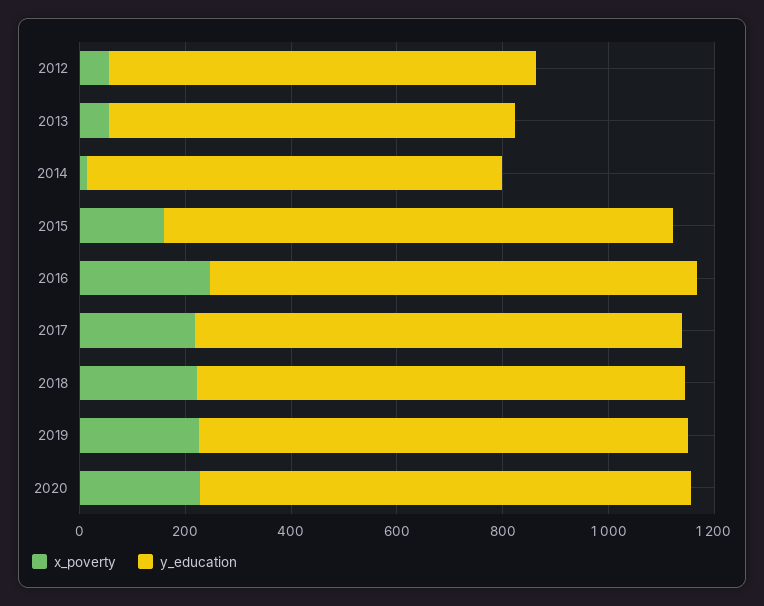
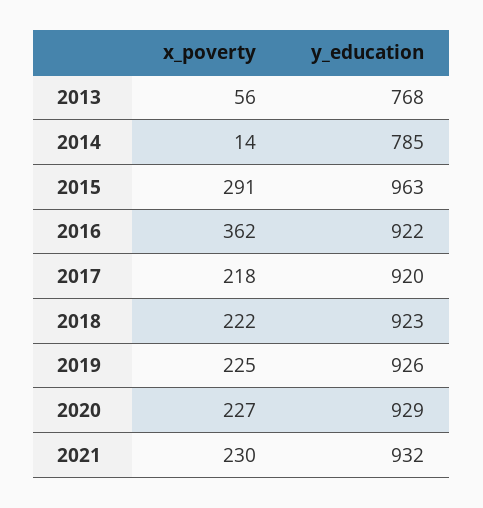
x_poverty, 2012: 50 -> none
y_education, 2012: 800 -> none
x_poverty, 2015: 150 -> 291
x_poverty, 2016: 250 -> 362
x_poverty, 2021: none -> 230
y_education, 2021: none -> 932

